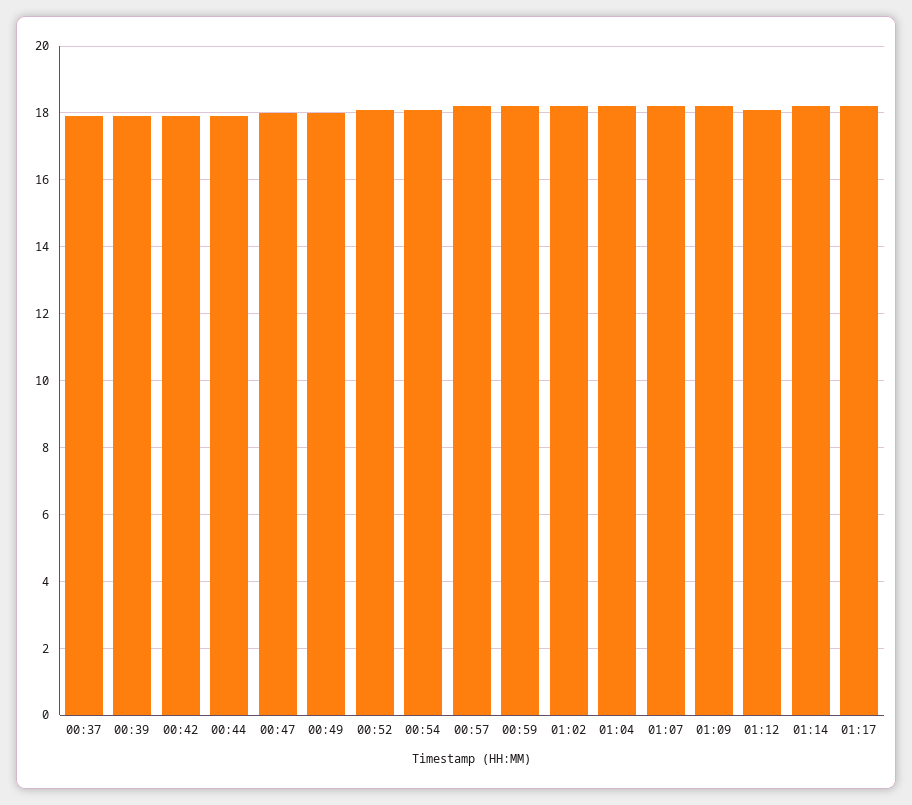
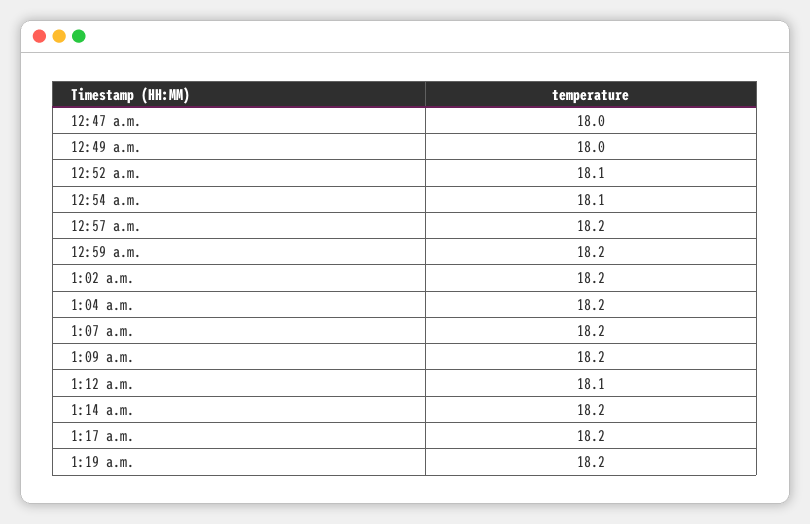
00:37: 18 -> none
00:39: 18 -> none
00:42: 18 -> none
00:44: 18 -> none
1:19 a.m.: none -> 18.2

